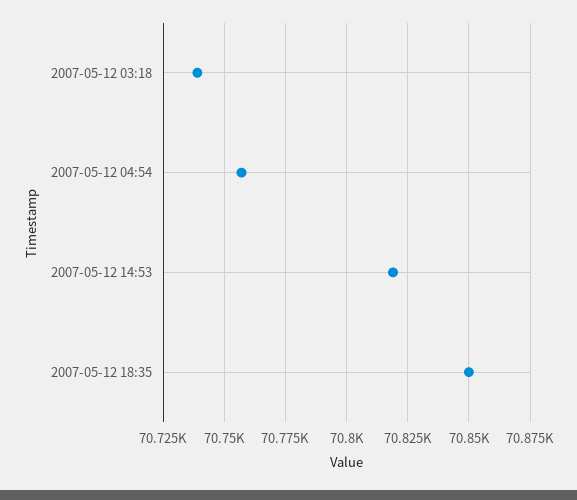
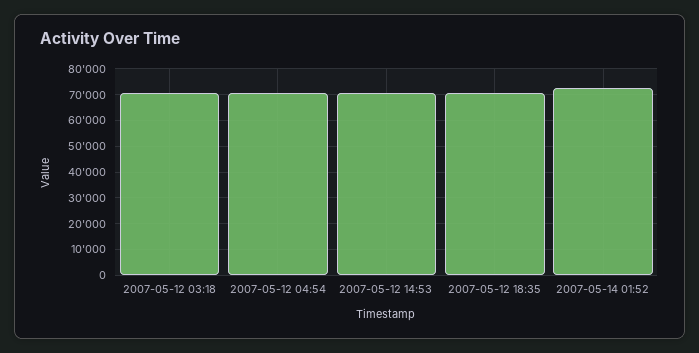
2007-05-14 01:52: none -> 72500

